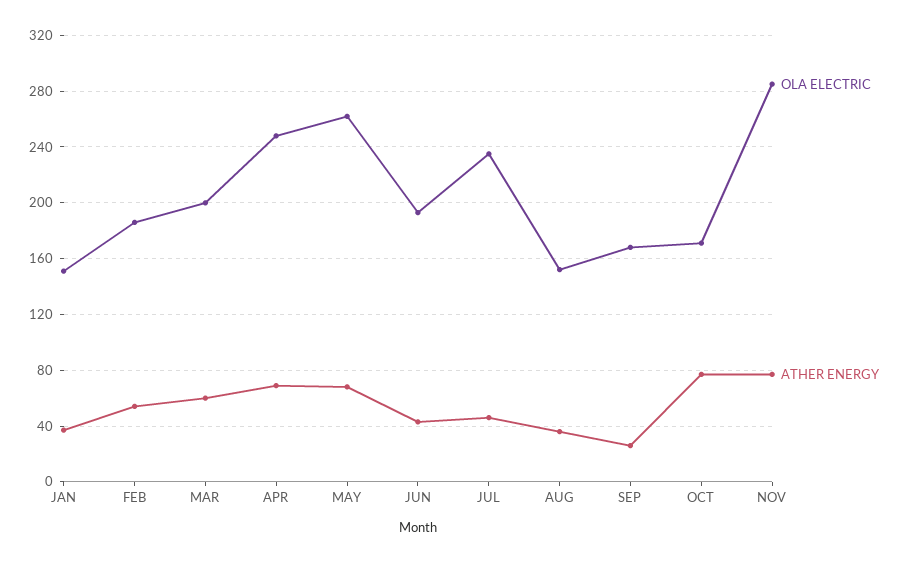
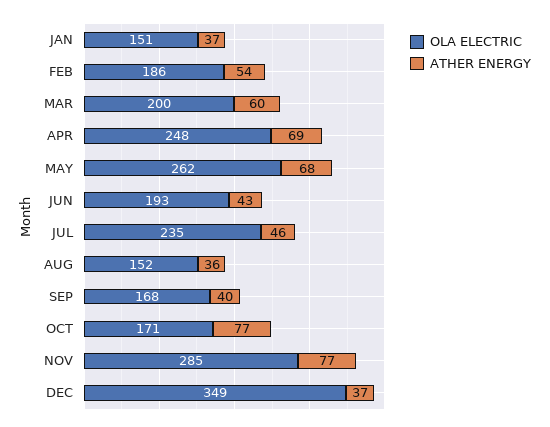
ATHER ENERGY, SEP: 25 -> 40
OLA ELECTRIC, DEC: none -> 349
ATHER ENERGY, DEC: none -> 37

